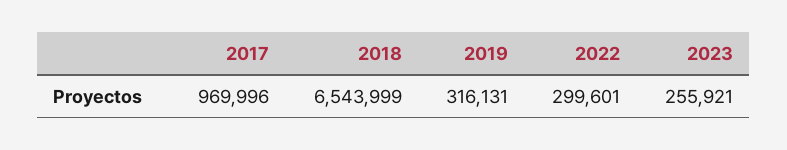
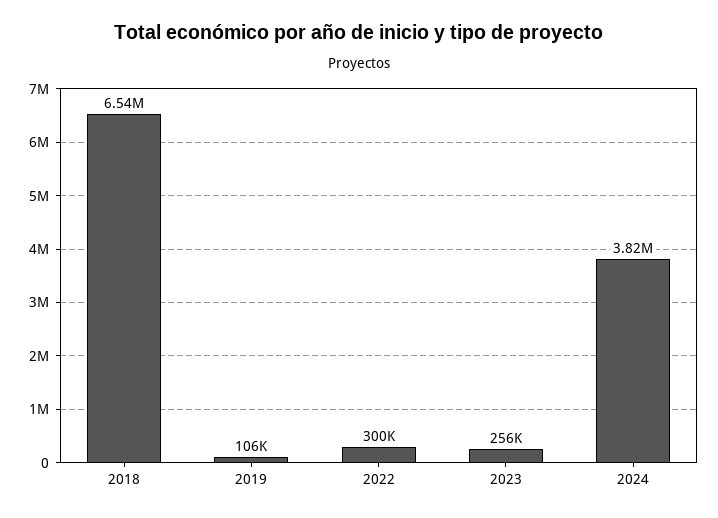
2017: 969996 -> none
2019: 316131 -> 106000
2024: none -> 3820000

